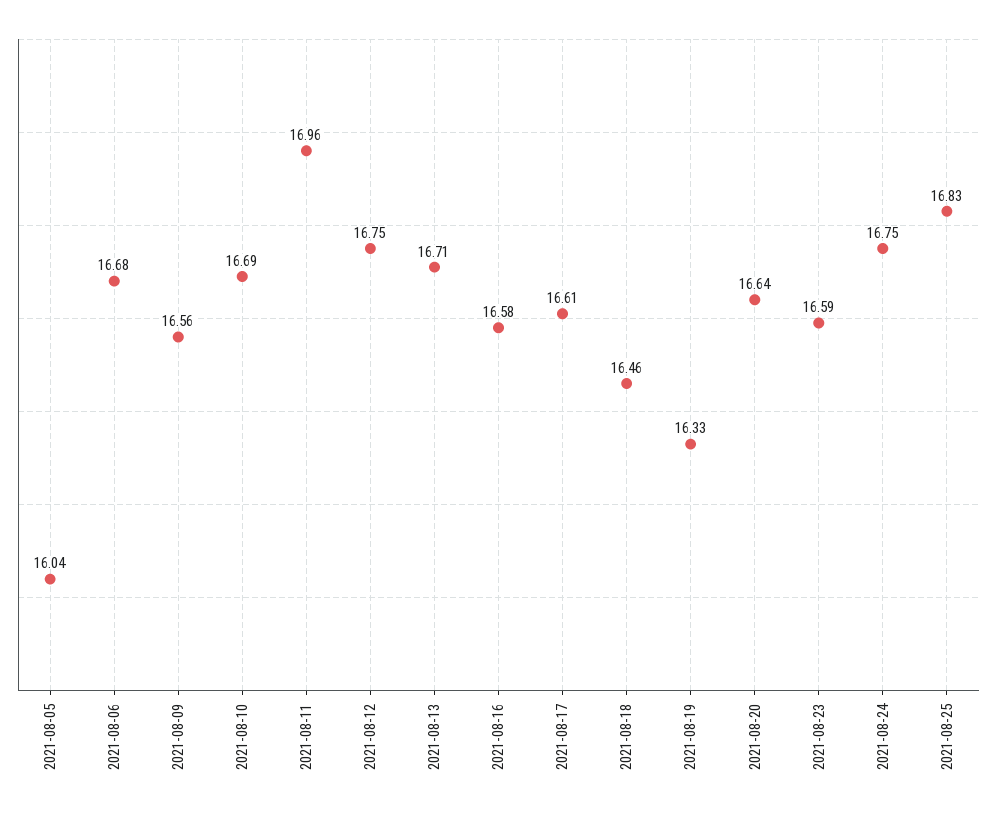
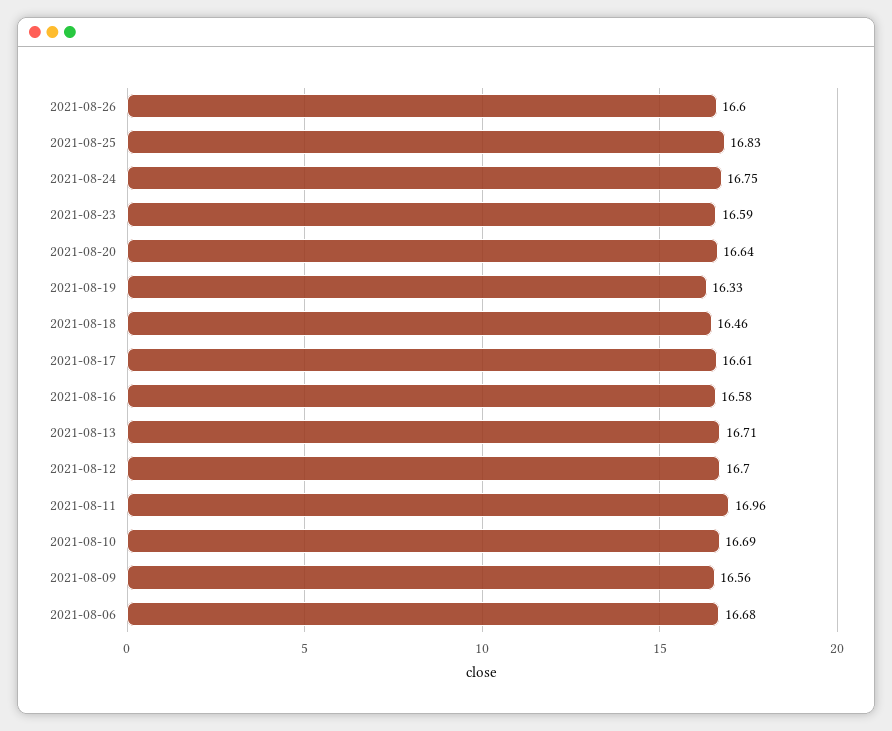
2021-08-05: 16.04 -> none
2021-08-12: 16.75 -> 16.7
2021-08-26: none -> 16.6

